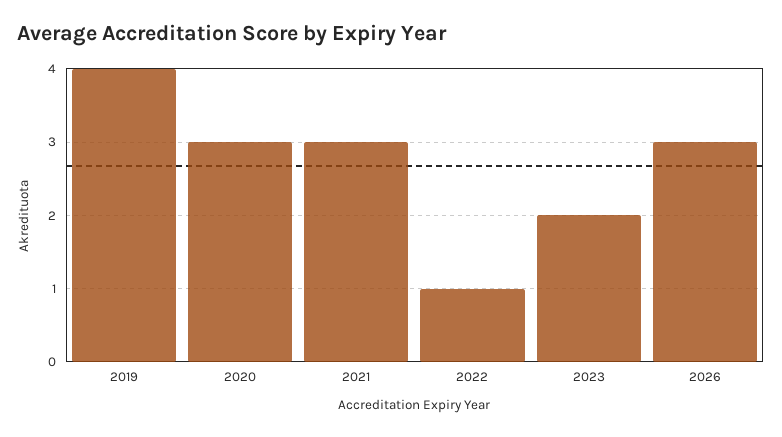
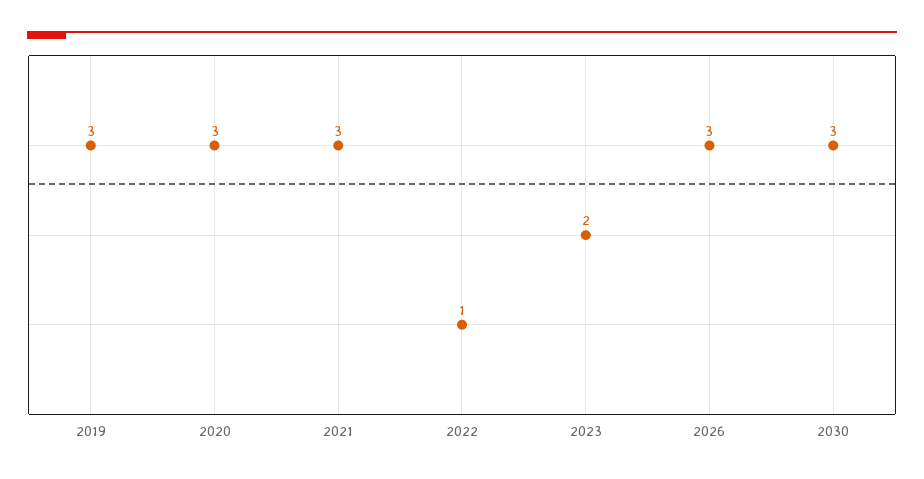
2019: 4 -> 3
2030: none -> 3

